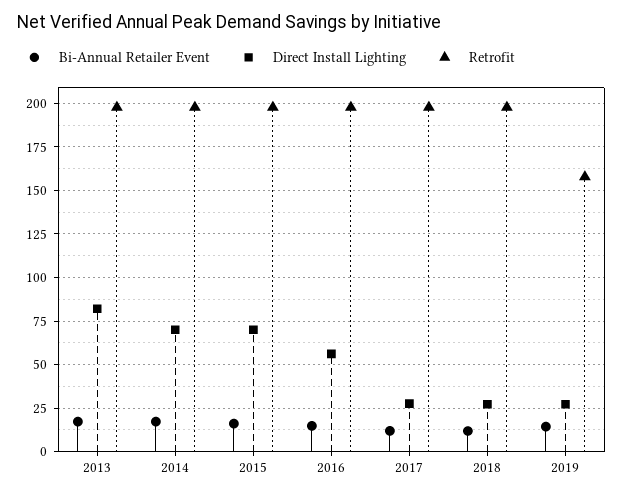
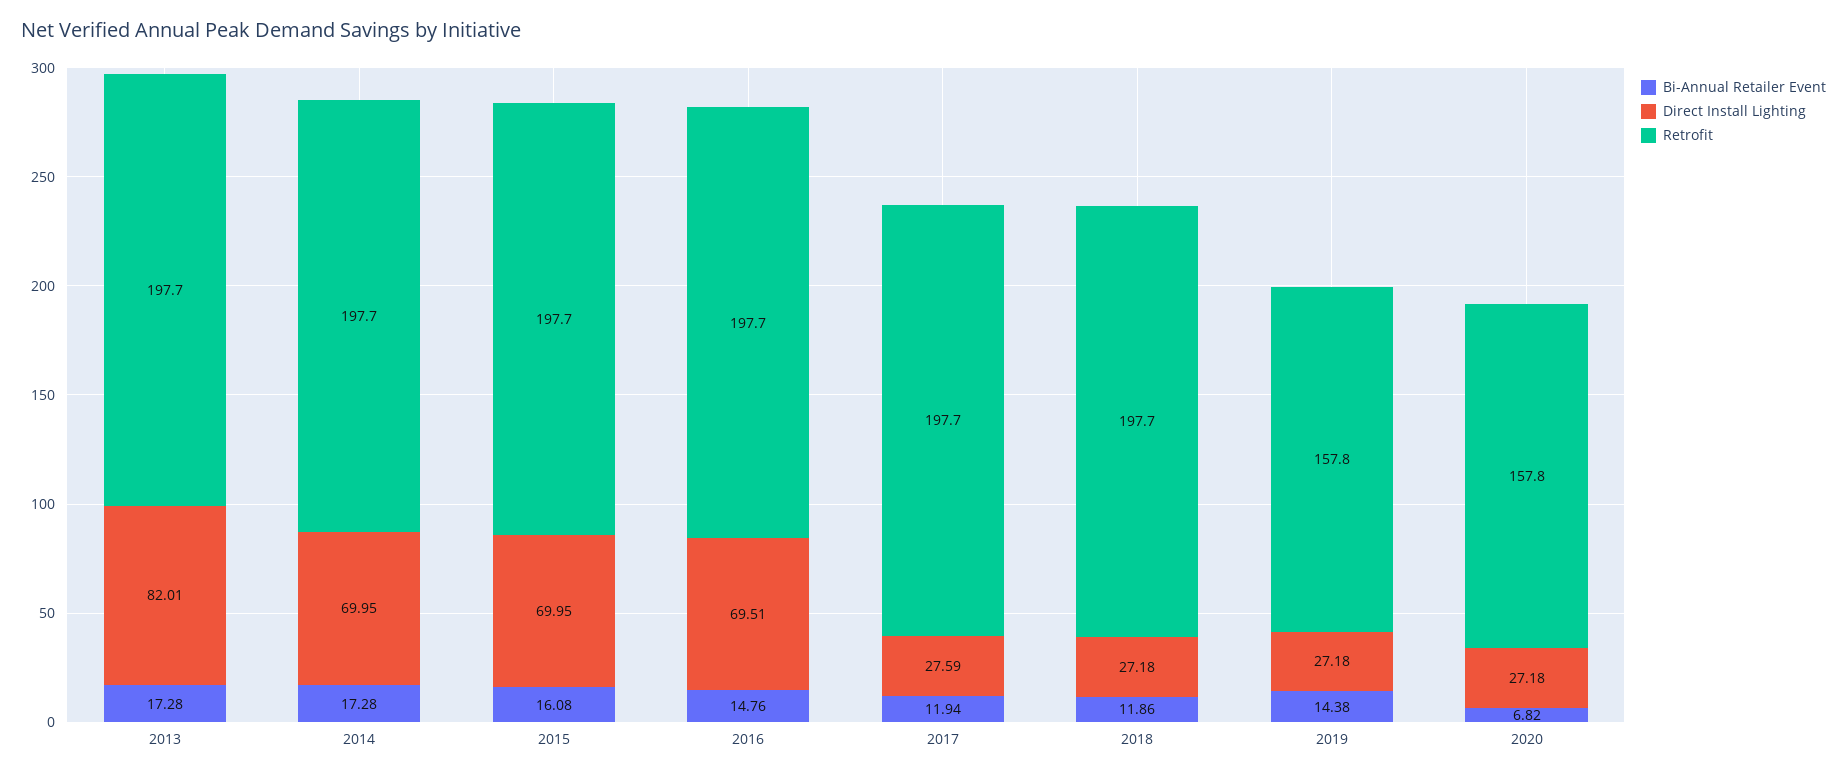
Direct Install Lighting, 2016: 55 -> 69.51
Bi-Annual Retailer Event, 2020: none -> 6.82
Direct Install Lighting, 2020: none -> 27.18
Retrofit, 2020: none -> 157.8

